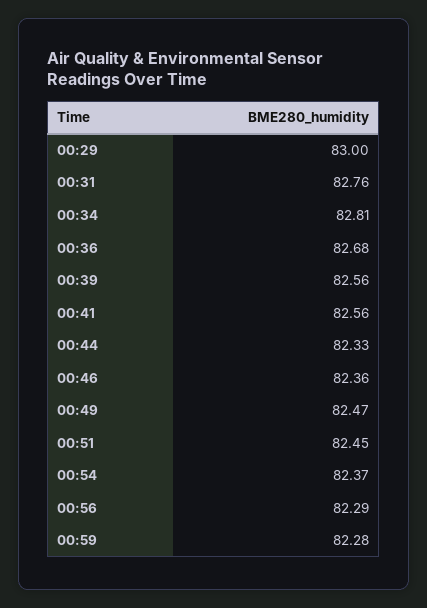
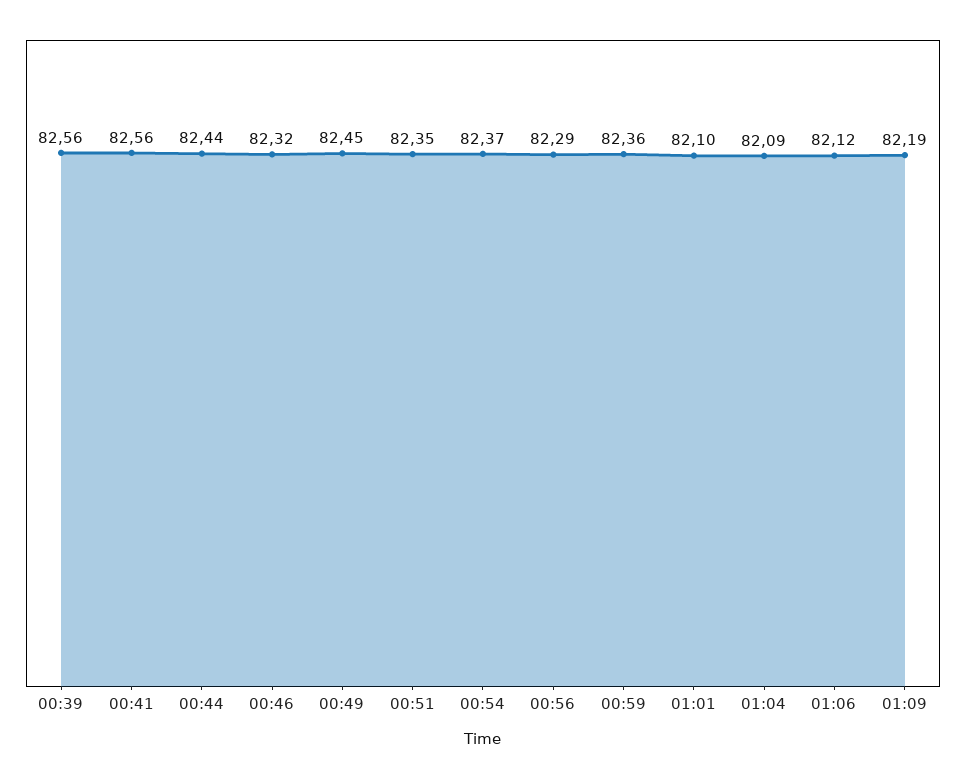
00:29: 83 -> none
00:31: 82.76 -> none
00:34: 82.81 -> none
00:36: 82.68 -> none
00:44: 82.33 -> 82.44
00:46: 82.36 -> 82.32
00:49: 82.47 -> 82.45
00:51: 82.45 -> 82.35
00:59: 82.28 -> 82.36
01:01: none -> 82.1
01:04: none -> 82.09
01:06: none -> 82.12
01:09: none -> 82.19

